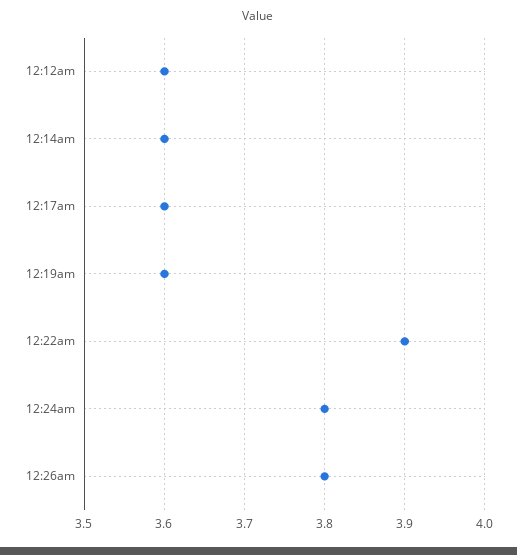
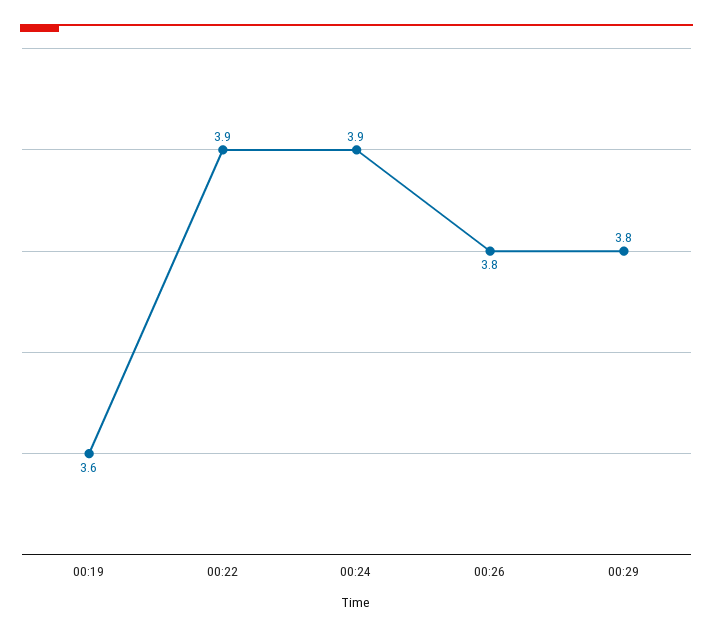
12:12am: 3.6 -> none
12:14am: 3.6 -> none
12:17am: 3.6 -> none
12:24am: 3.8 -> 3.9
00:29: none -> 3.8

